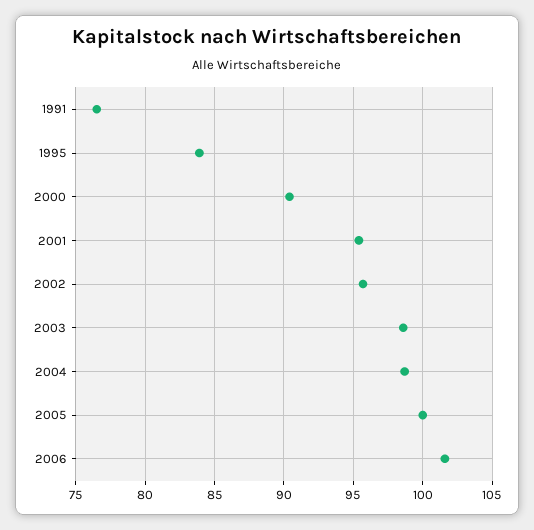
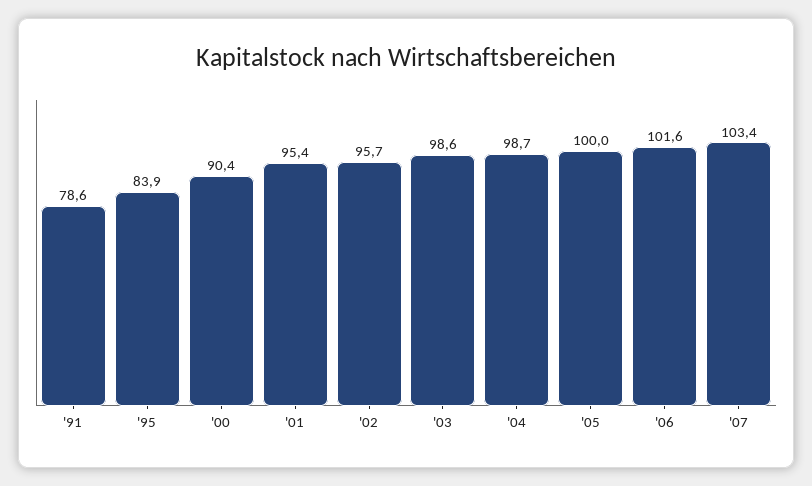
1991: 76.5 -> 78.6
'07: none -> 103.4

